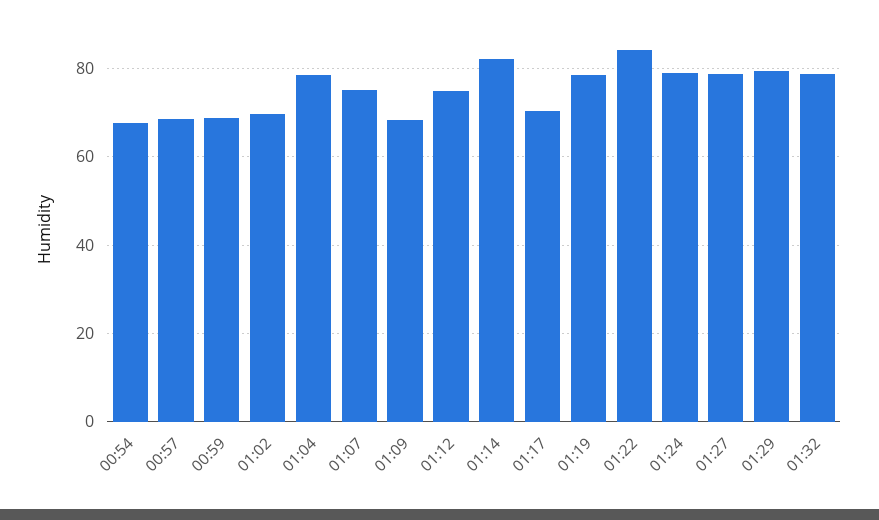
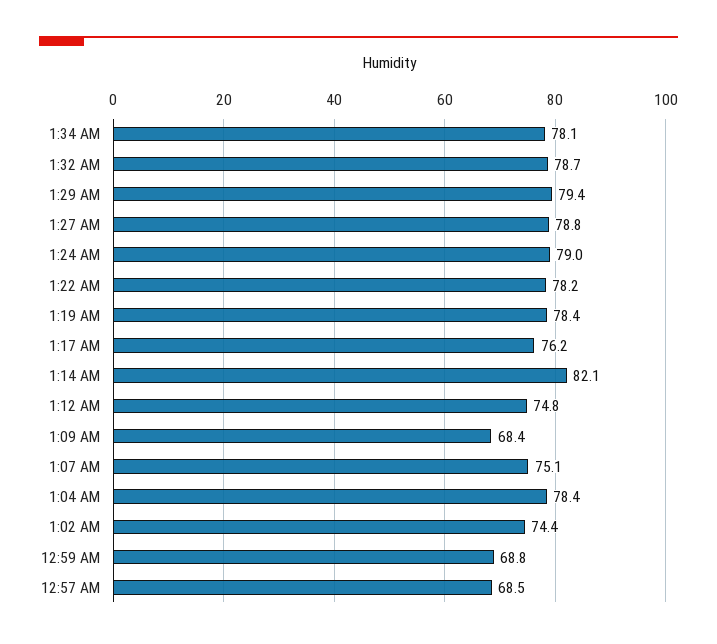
00:54: 68 -> none
01:02: 70 -> 74.4
01:17: 70 -> 76.2
01:22: 84 -> 78.2
1:34 AM: none -> 78.1

